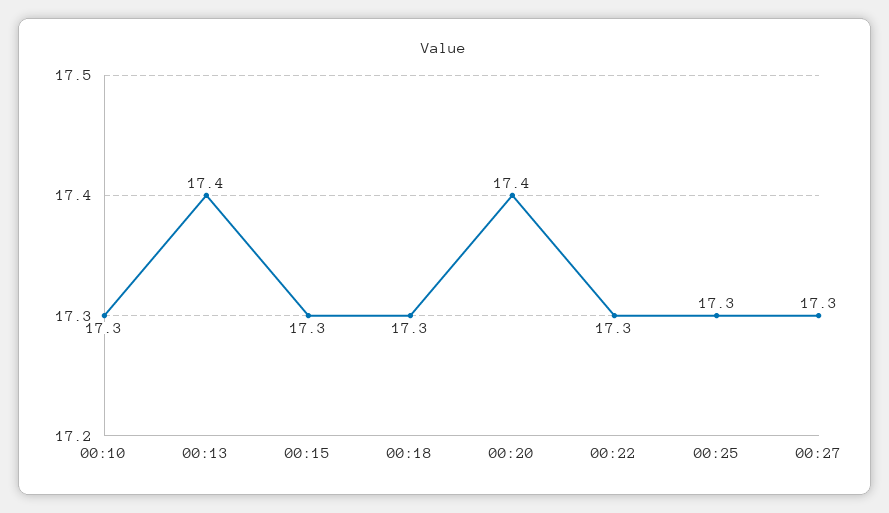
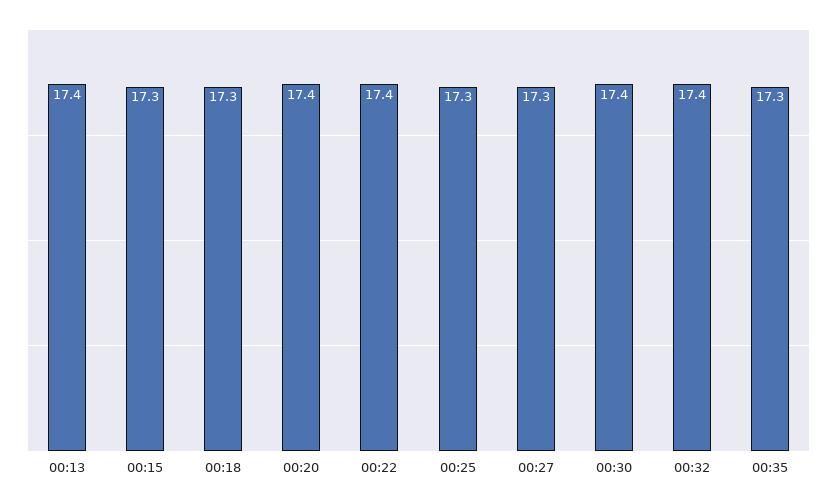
00:10: 17.3 -> none
00:22: 17.3 -> 17.4
00:30: none -> 17.4
00:32: none -> 17.4
00:35: none -> 17.3

